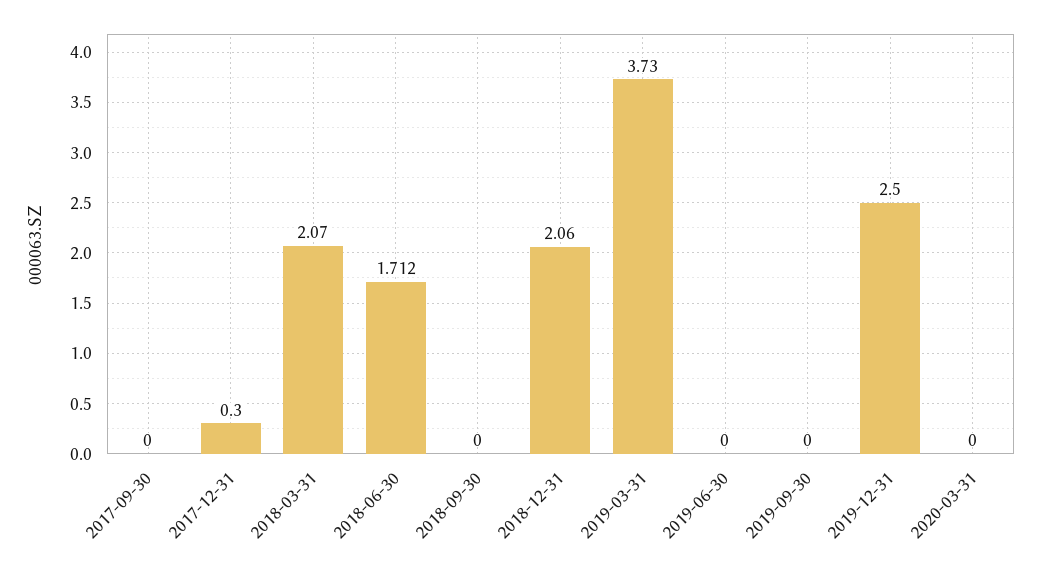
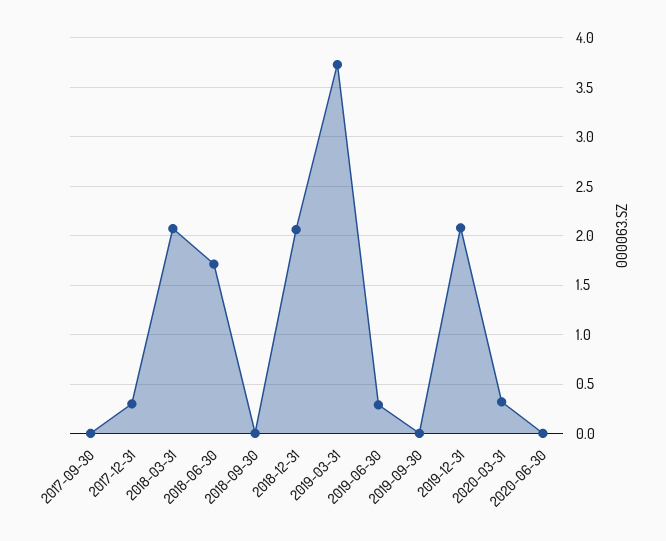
2019-06-30: 0 -> 0.3
2019-12-31: 2.5 -> 2.1
2020-03-31: 0 -> 0.3
2020-06-30: none -> 0

